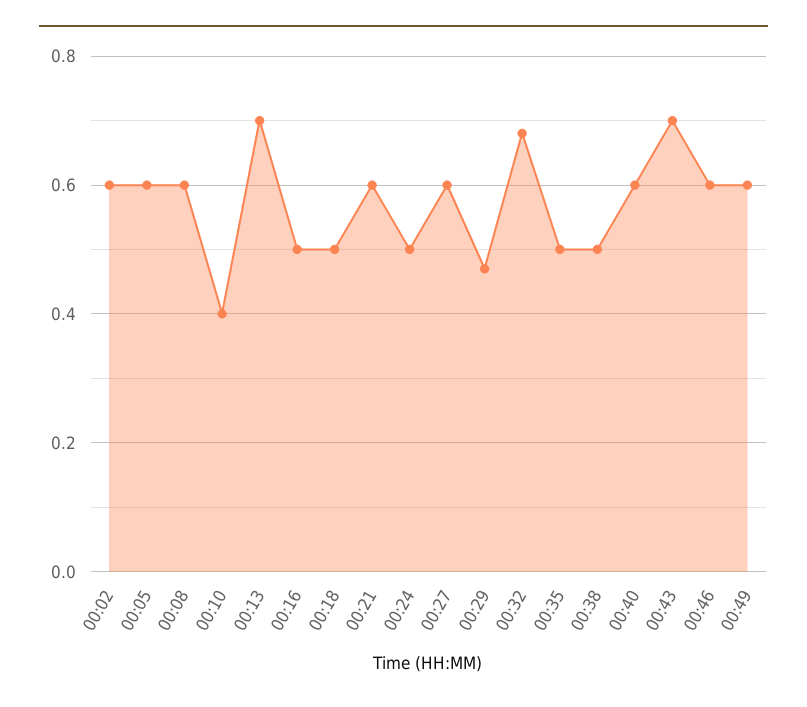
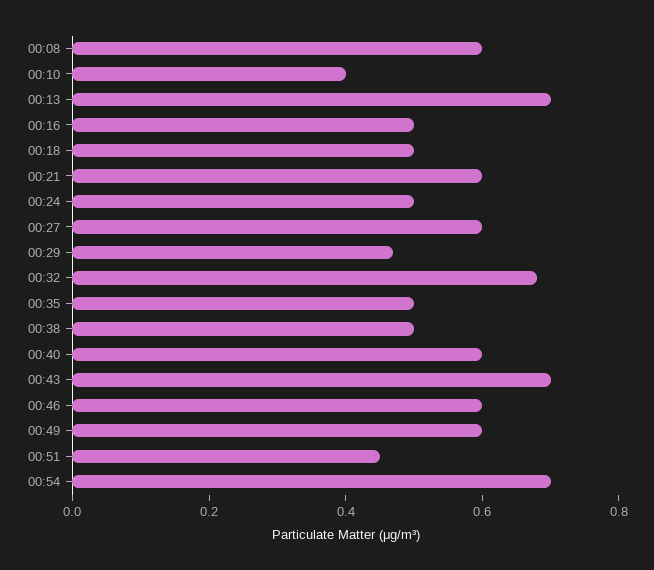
00:02: 0.6 -> none
00:05: 0.6 -> none
00:51: none -> 0.45
00:54: none -> 0.7

